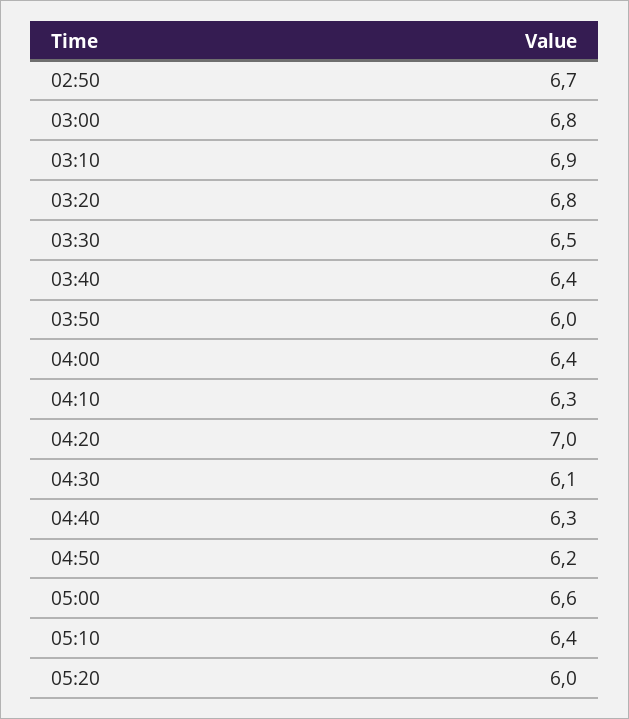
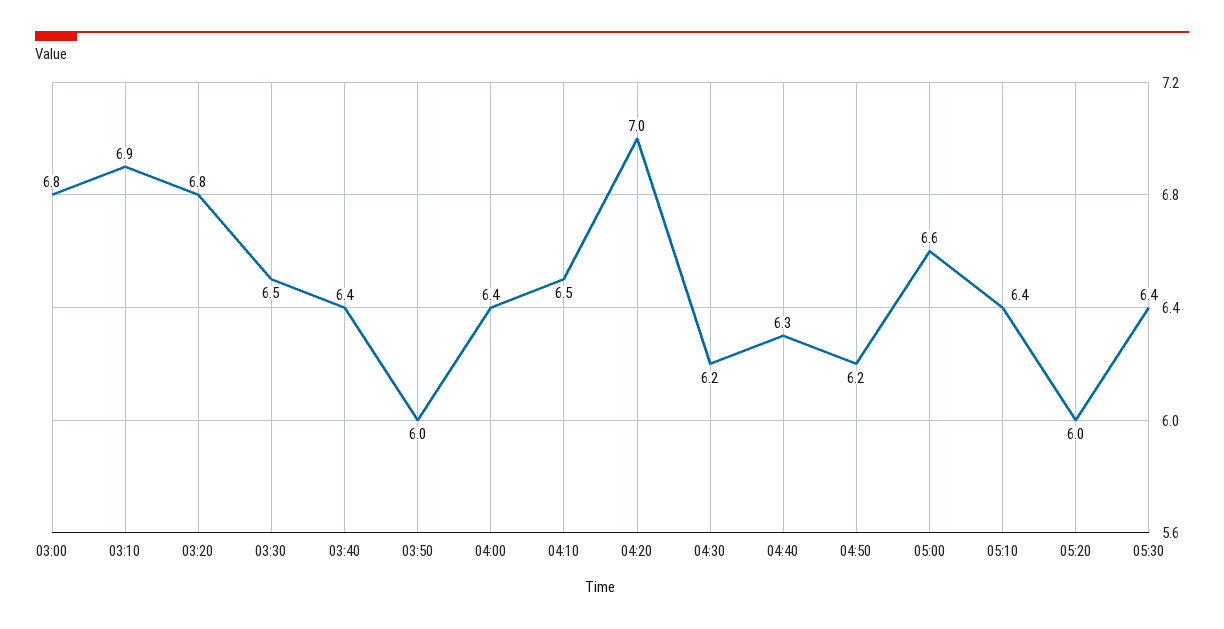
02:50: 6.7 -> none
04:10: 6.3 -> 6.5
04:30: 6.1 -> 6.2
05:30: none -> 6.4

